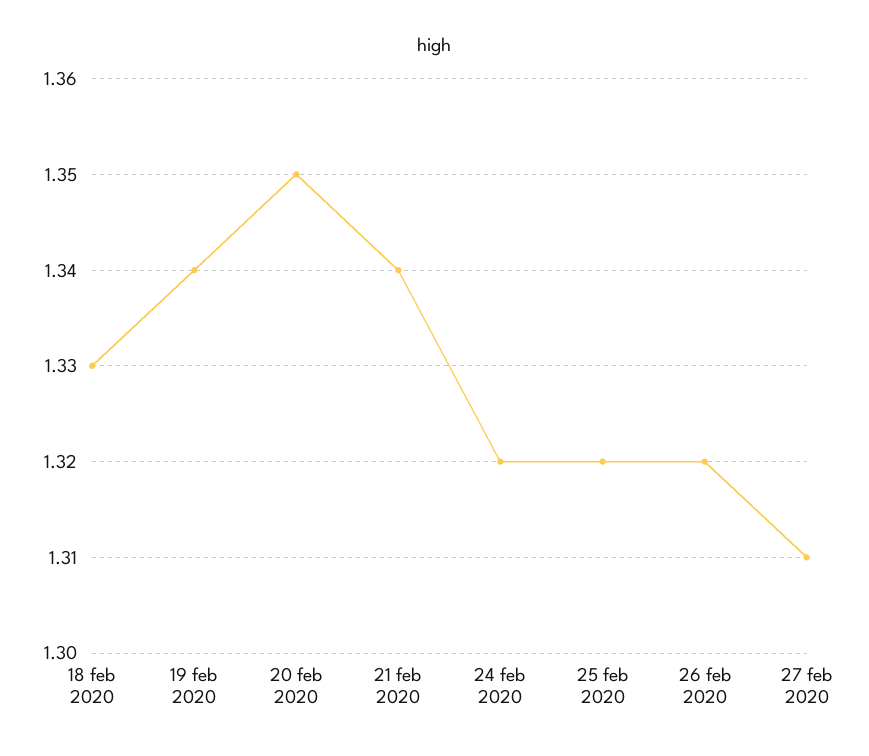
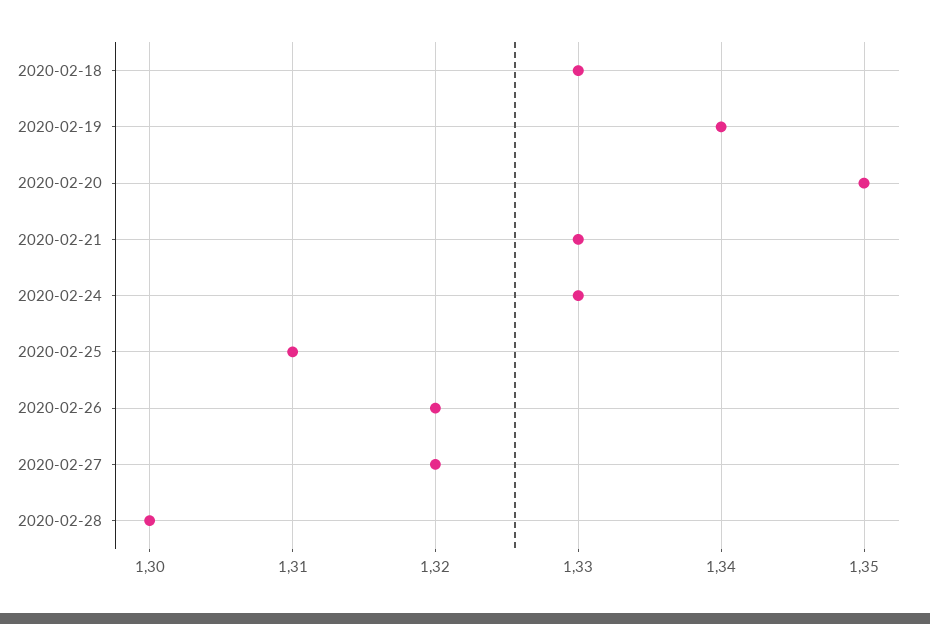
21 feb 2020: 1.34 -> 1.33
24 feb 2020: 1.32 -> 1.33
25 feb 2020: 1.32 -> 1.31
27 feb 2020: 1.31 -> 1.32
2020-02-28: none -> 1.3

